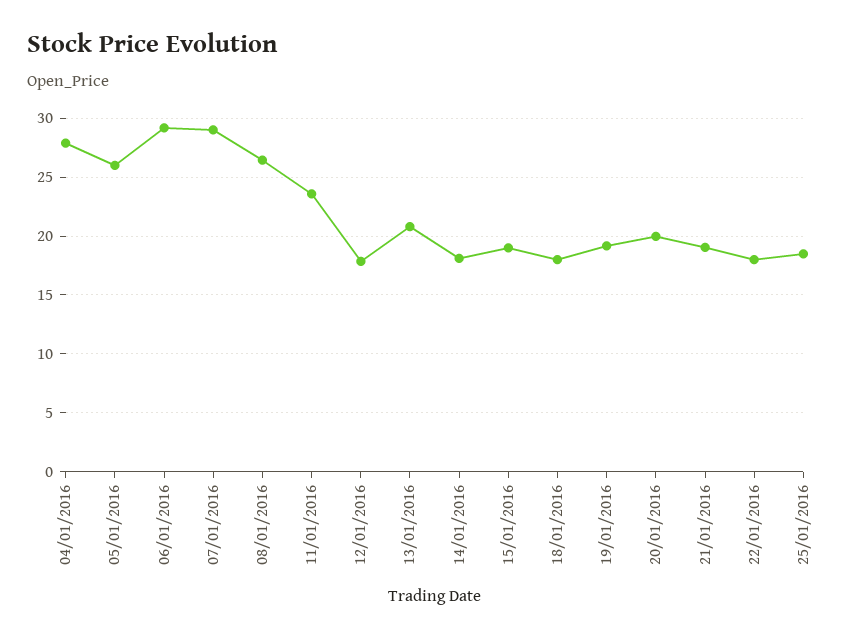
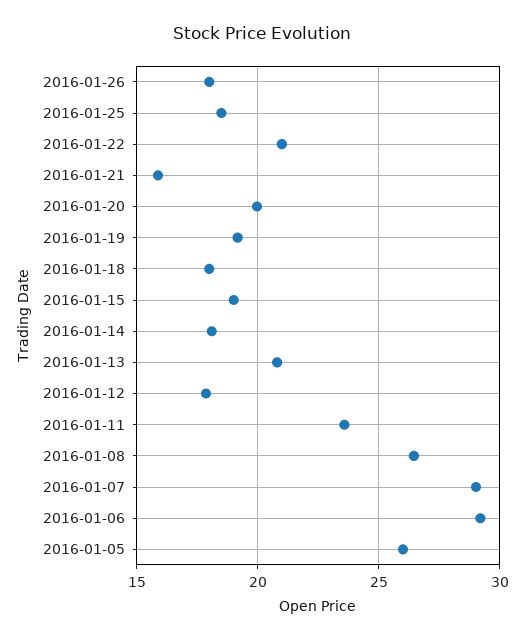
04/01/2016: 28 -> none
21/01/2016: 19 -> 16
22/01/2016: 18 -> 21
2016-01-26: none -> 18

